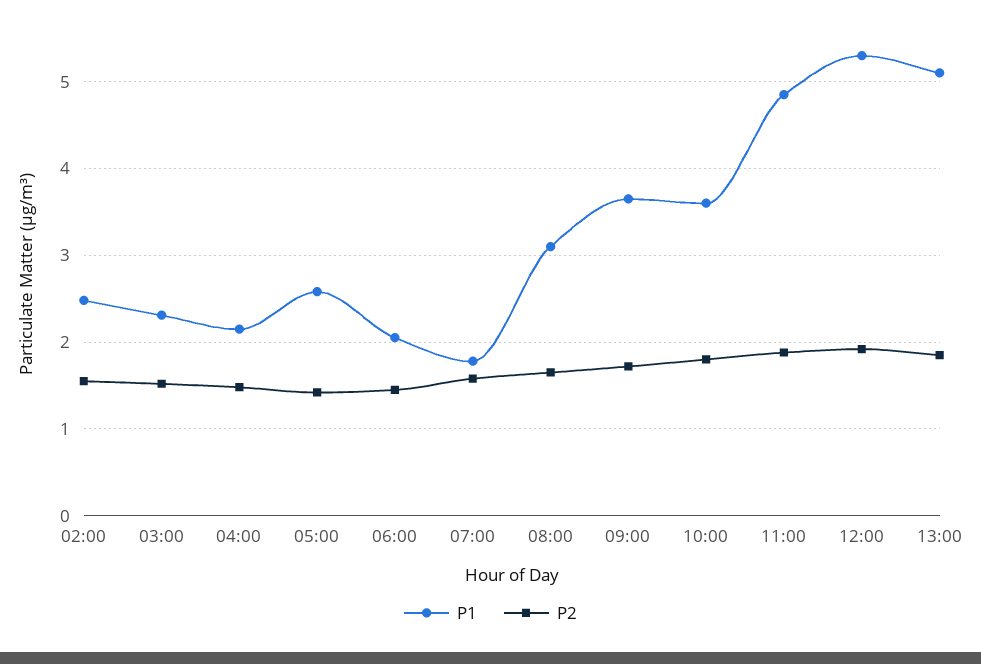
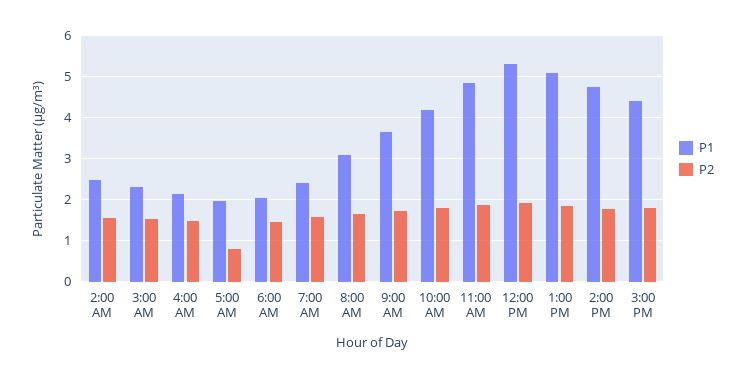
P1, 05:00: 2.6 -> 2
P2, 05:00: 1.4 -> 0.8
P1, 07:00: 1.8 -> 2.4
P1, 10:00: 3.6 -> 4.2
P1, 2:00 PM: none -> 4.8
P2, 2:00 PM: none -> 1.8
P1, 3:00 PM: none -> 4.4
P2, 3:00 PM: none -> 1.8

